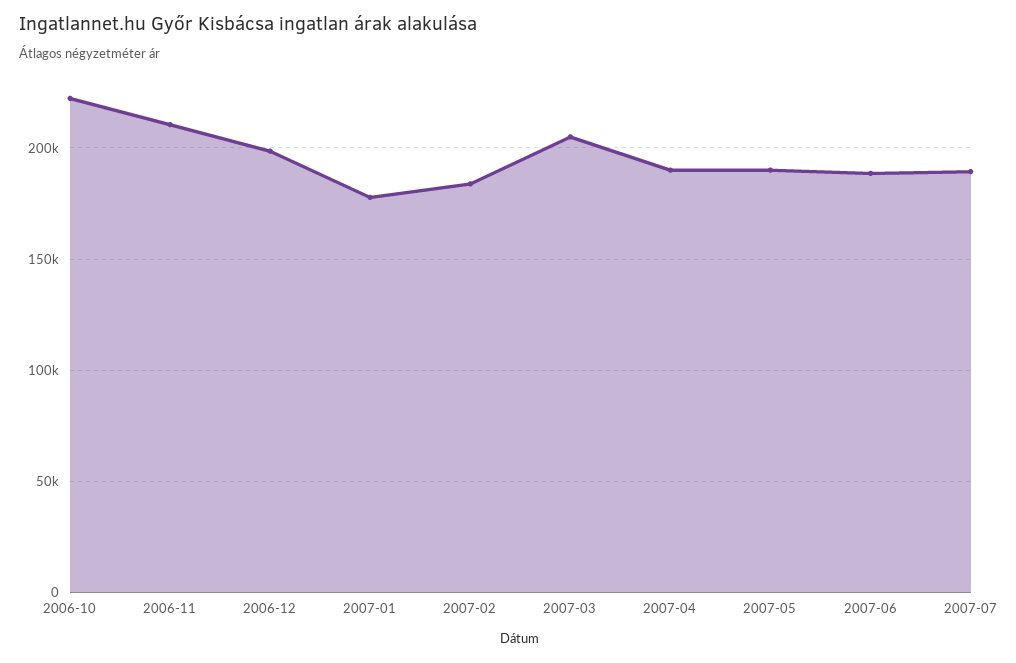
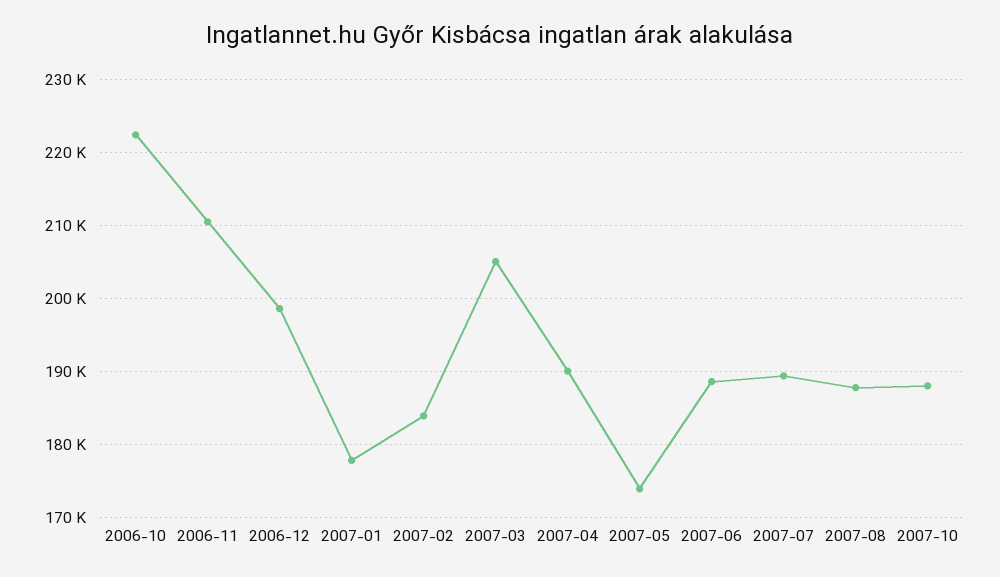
2007-05: 190000 -> 174000
2007-08: none -> 188000
2007-10: none -> 188000

